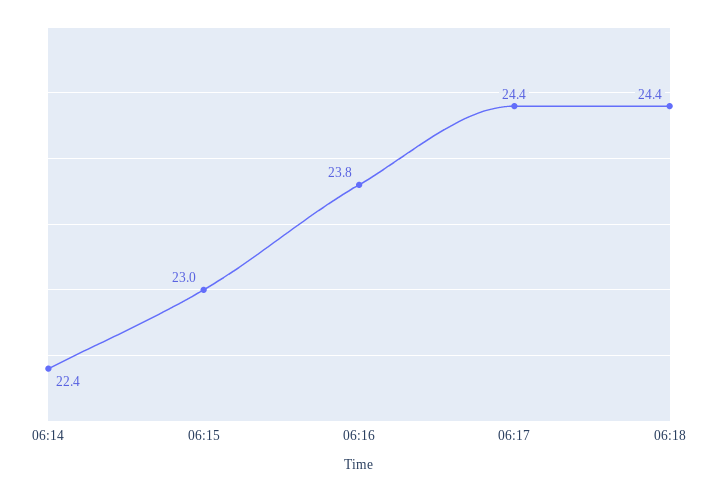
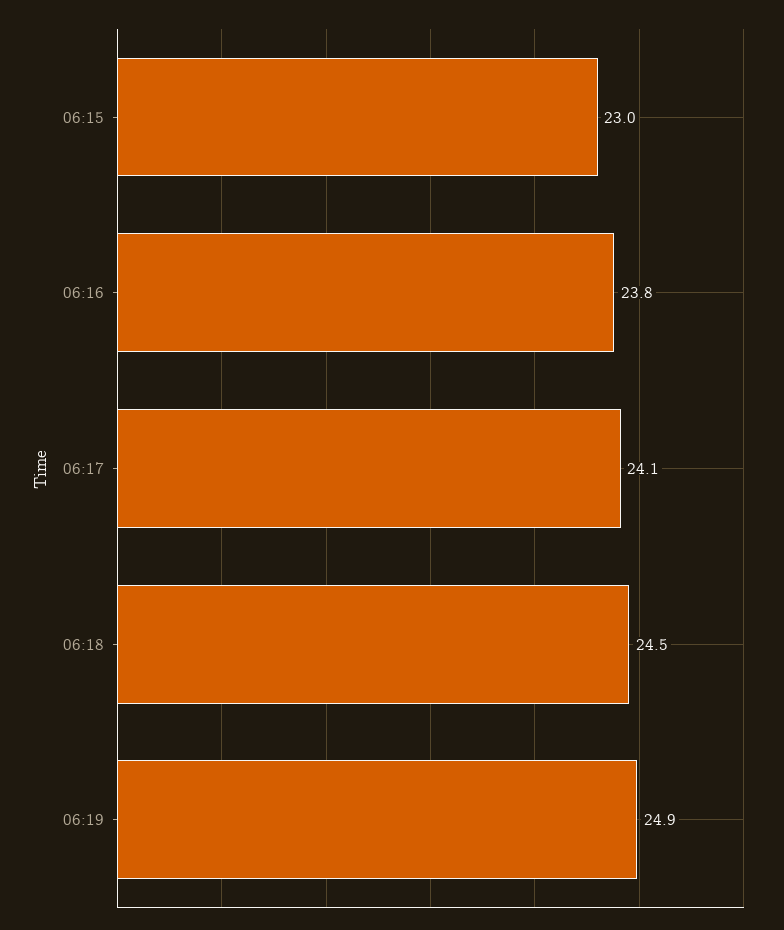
06:14: 22.4 -> none
06:17: 24.4 -> 24.1
06:18: 24.4 -> 24.5
06:19: none -> 24.9

